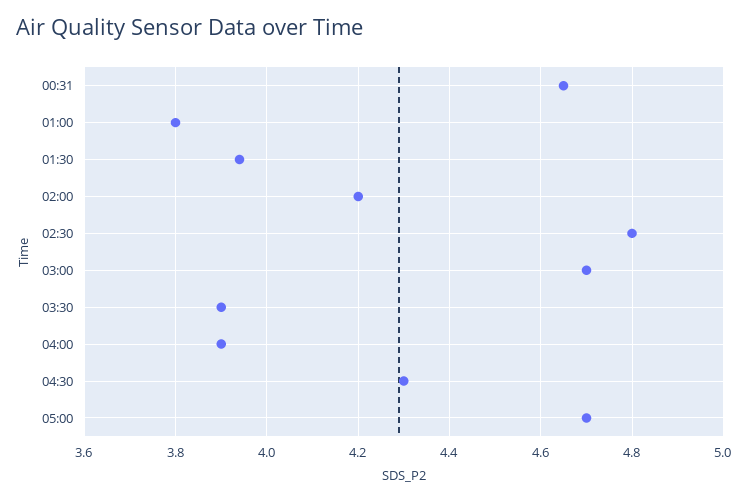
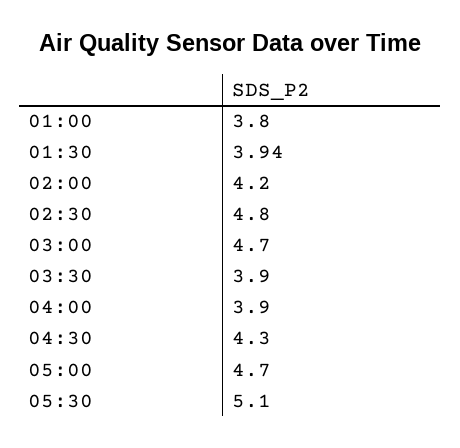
00:31: 4.65 -> none
05:30: none -> 5.1

